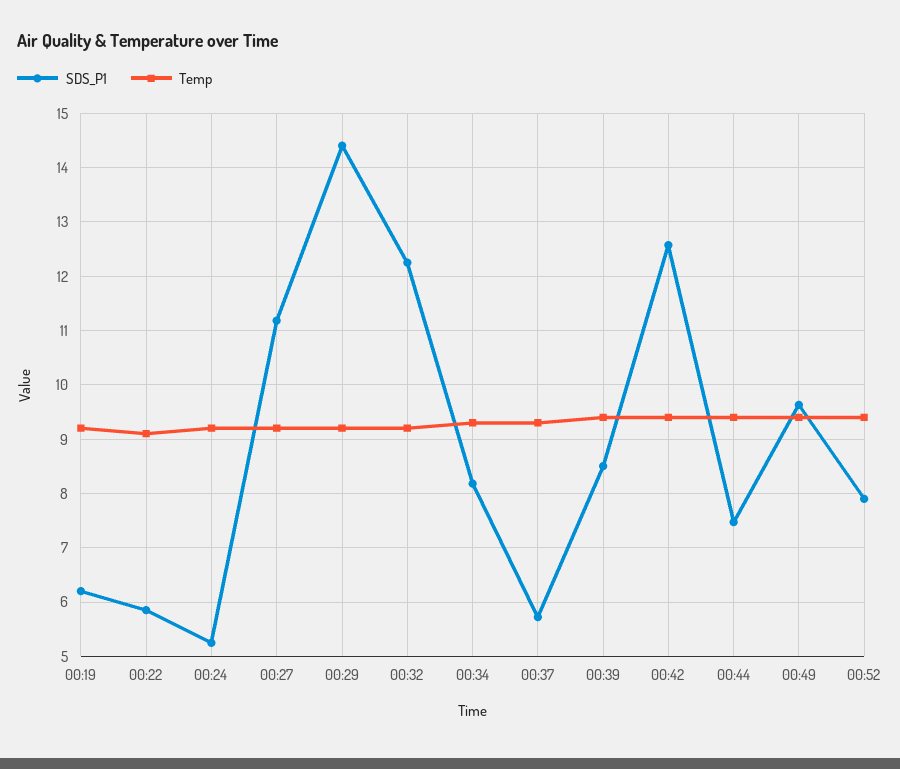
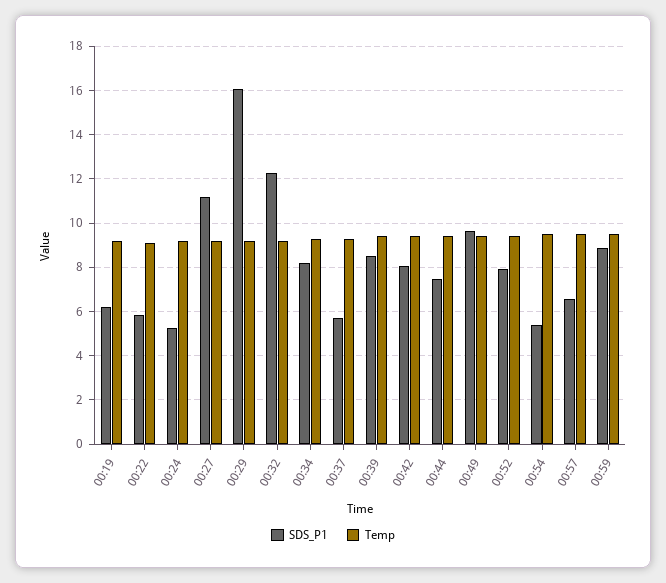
SDS_P1, 00:29: 14.4 -> 16
SDS_P1, 00:42: 12.6 -> 8
SDS_P1, 00:54: none -> 5.5
Temp, 00:54: none -> 9.5
SDS_P1, 00:57: none -> 6.5
Temp, 00:57: none -> 9.5
SDS_P1, 00:59: none -> 9
Temp, 00:59: none -> 9.5

